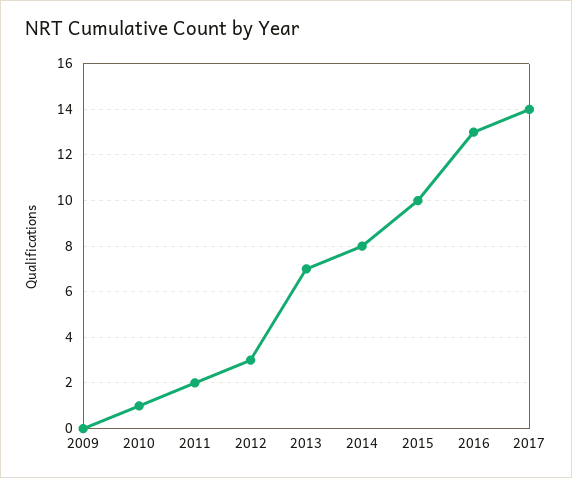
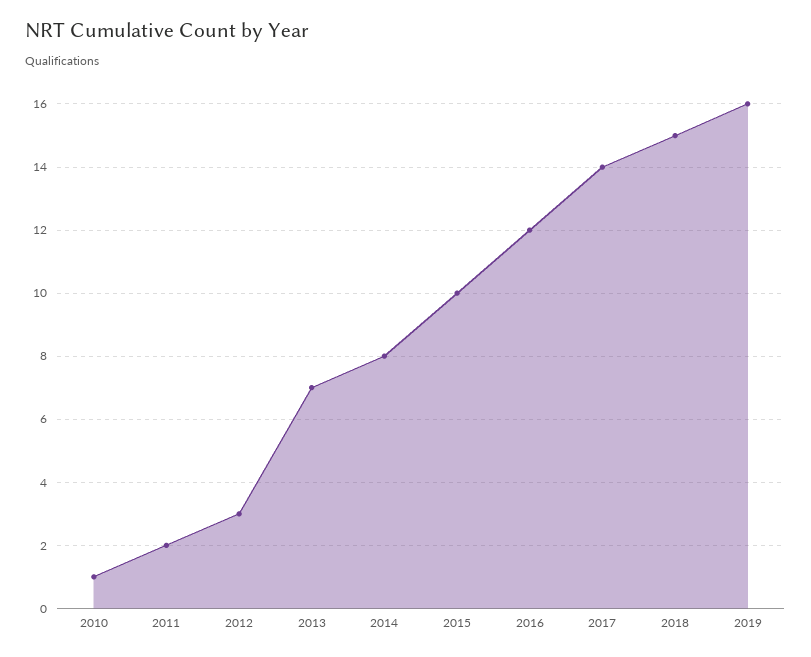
2009: 0 -> none
2016: 13 -> 12
2018: none -> 15
2019: none -> 16

